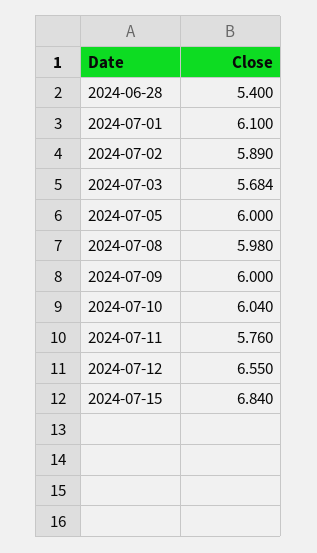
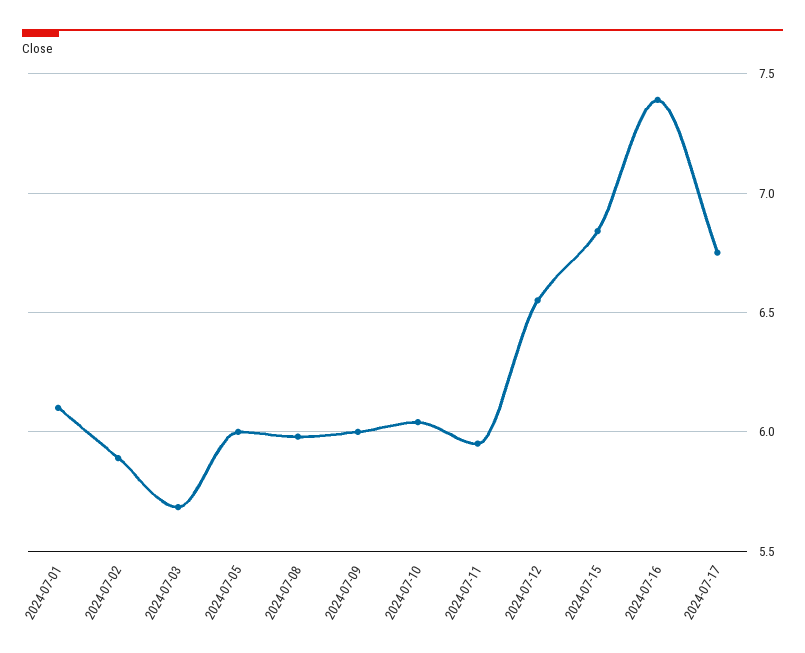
2024-06-28: 5.4 -> none
2024-07-11: 5.76 -> 5.95
2024-07-16: none -> 7.4
2024-07-17: none -> 6.75

